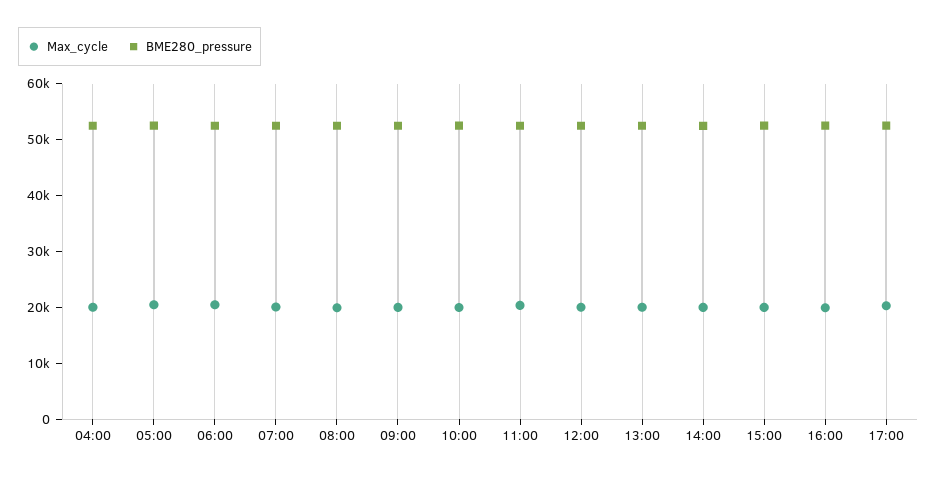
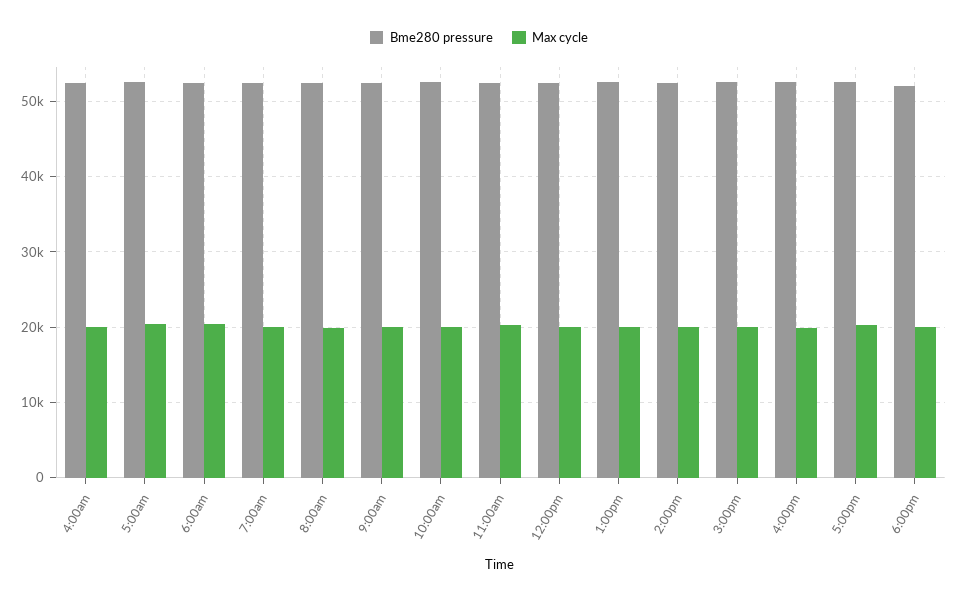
BME280_pressure, 6:00pm: none -> 52000
Max_cycle, 6:00pm: none -> 20000

